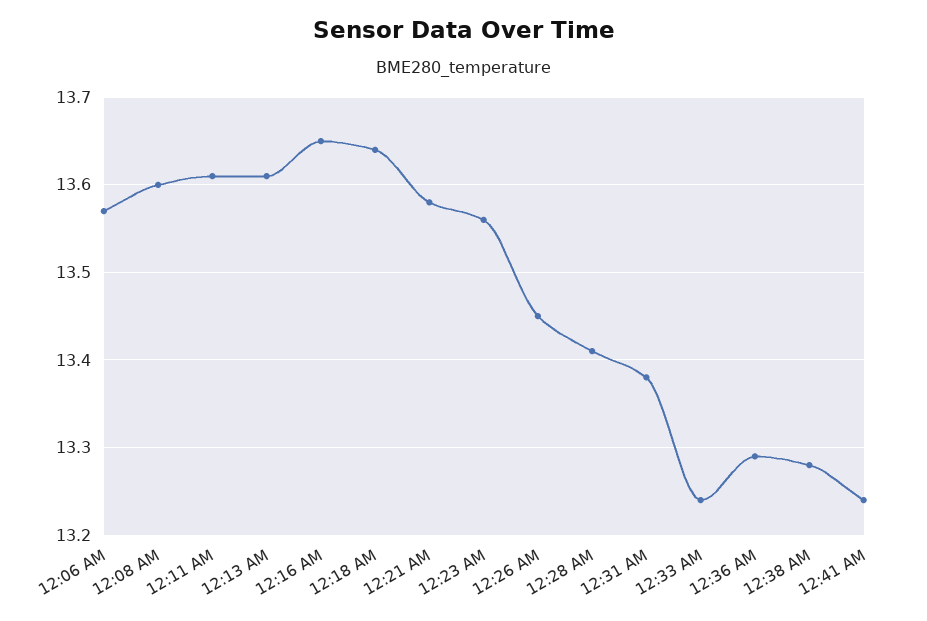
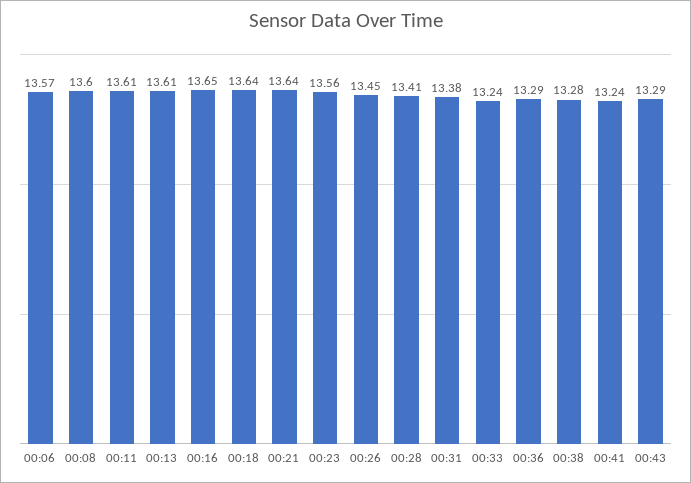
12:21 AM: 13.58 -> 13.64
00:43: none -> 13.29

